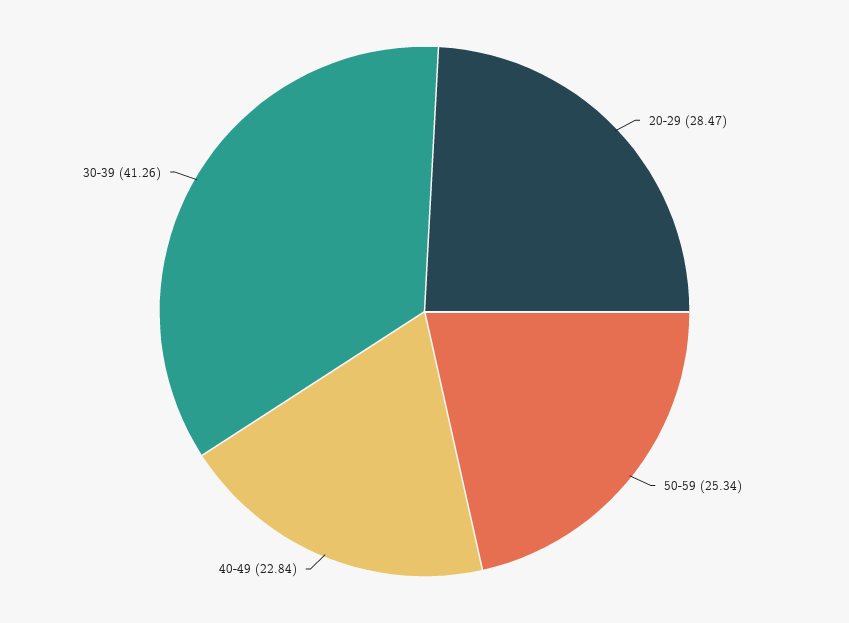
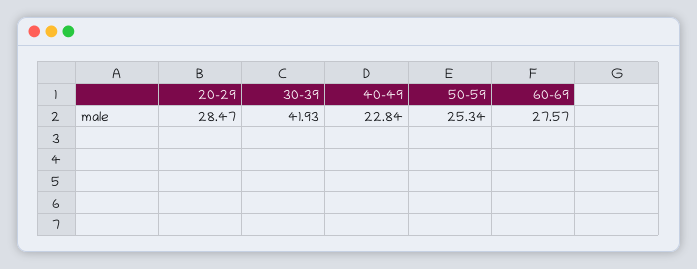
30-39: 41.26 -> 41.93
60-69: none -> 27.57

